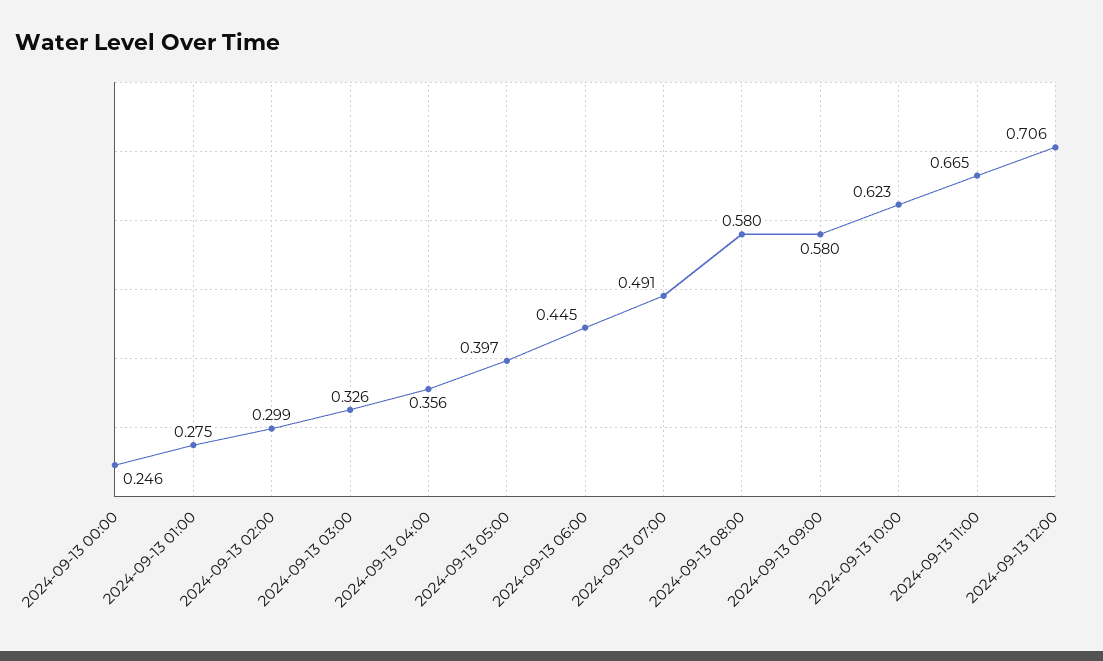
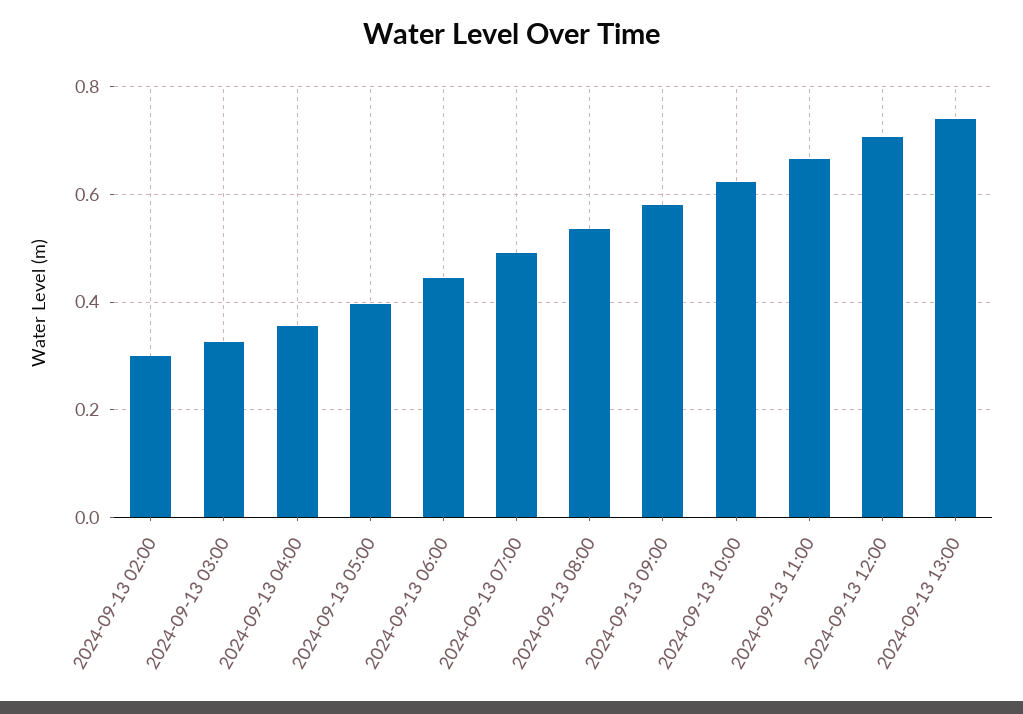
2024-09-13 00:00: 0.246 -> none
2024-09-13 01:00: 0.275 -> none
2024-09-13 08:00: 0.58 -> 0.54
2024-09-13 13:00: none -> 0.74

